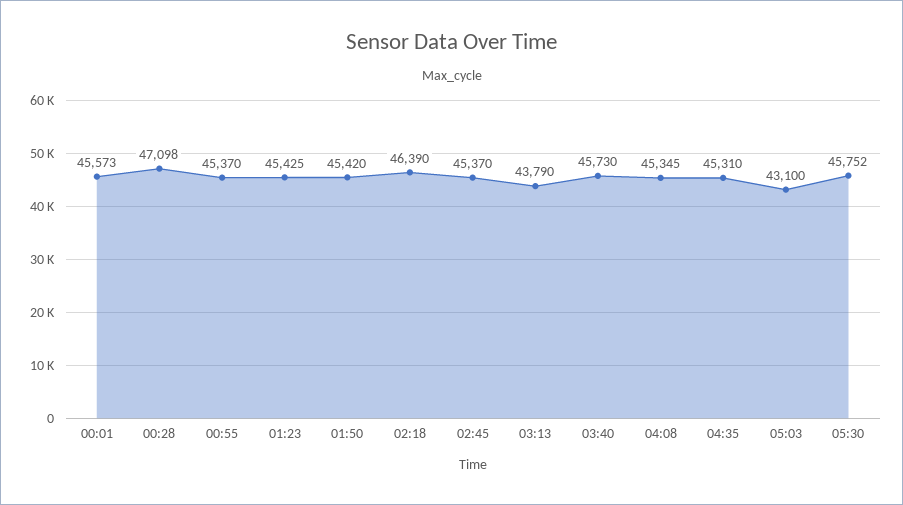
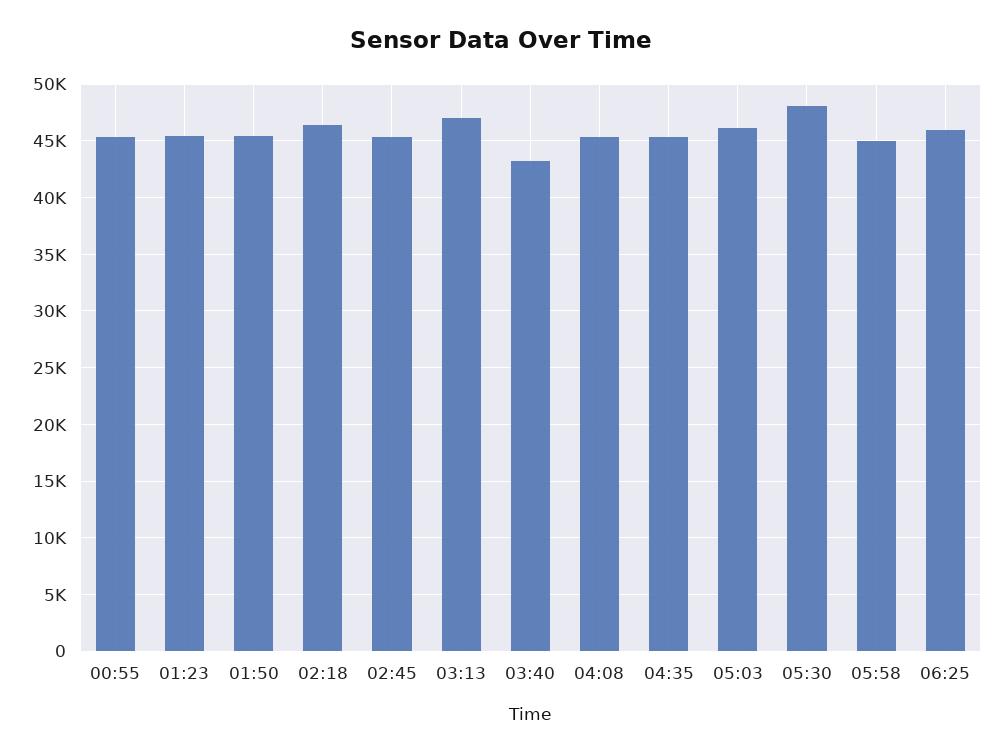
00:01: 45573 -> none
00:28: 47098 -> none
03:13: 43790 -> 47000
03:40: 45730 -> 43000
05:03: 43100 -> 46000
05:30: 45752 -> 48000
05:58: none -> 45000
06:25: none -> 46000

